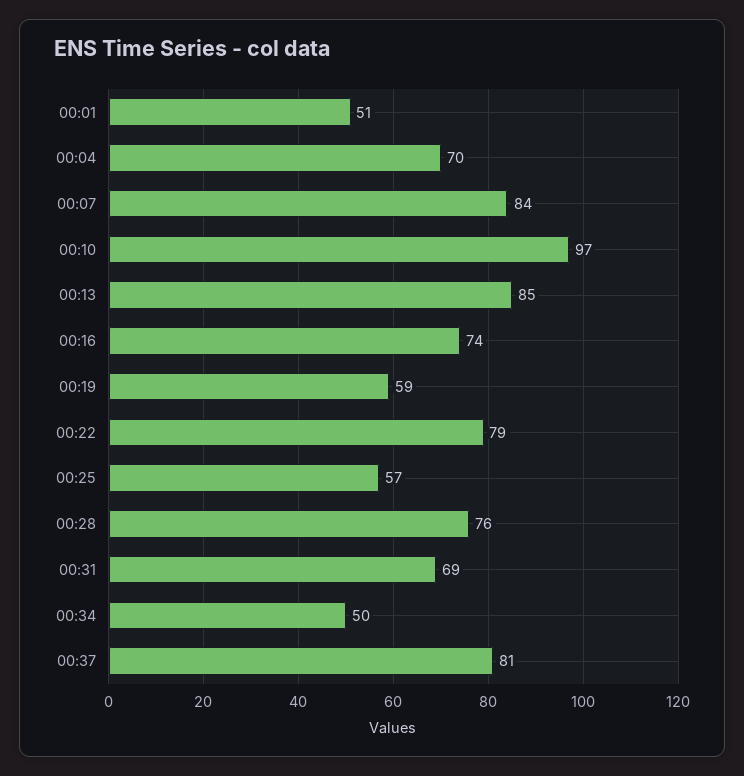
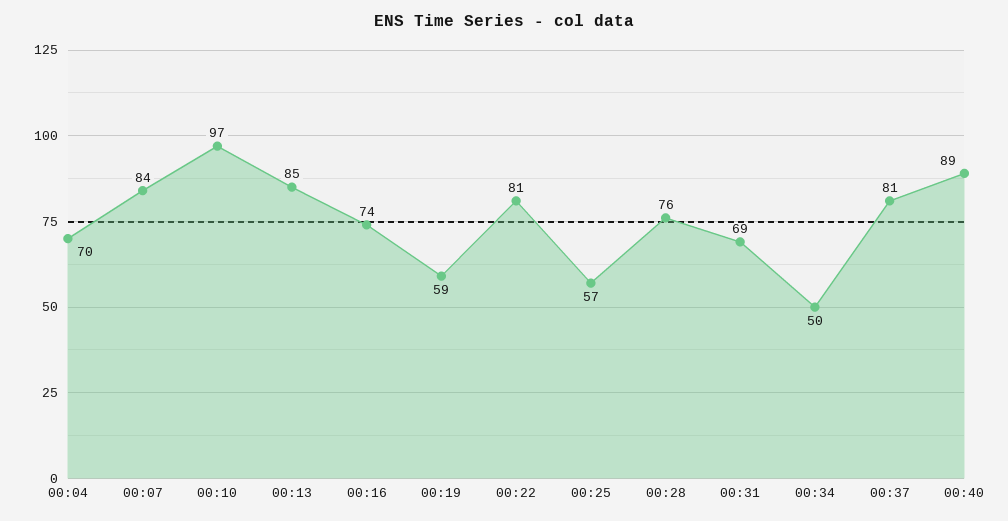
00:01: 51 -> none
00:22: 79 -> 81
00:40: none -> 89

